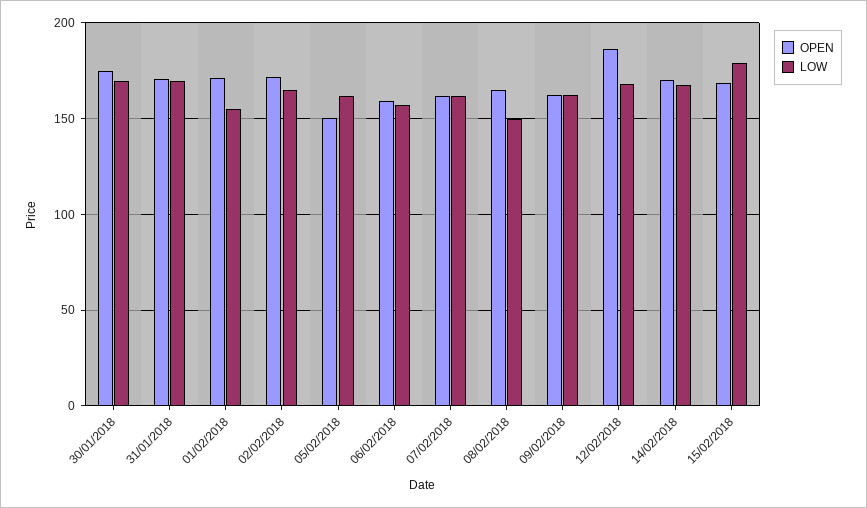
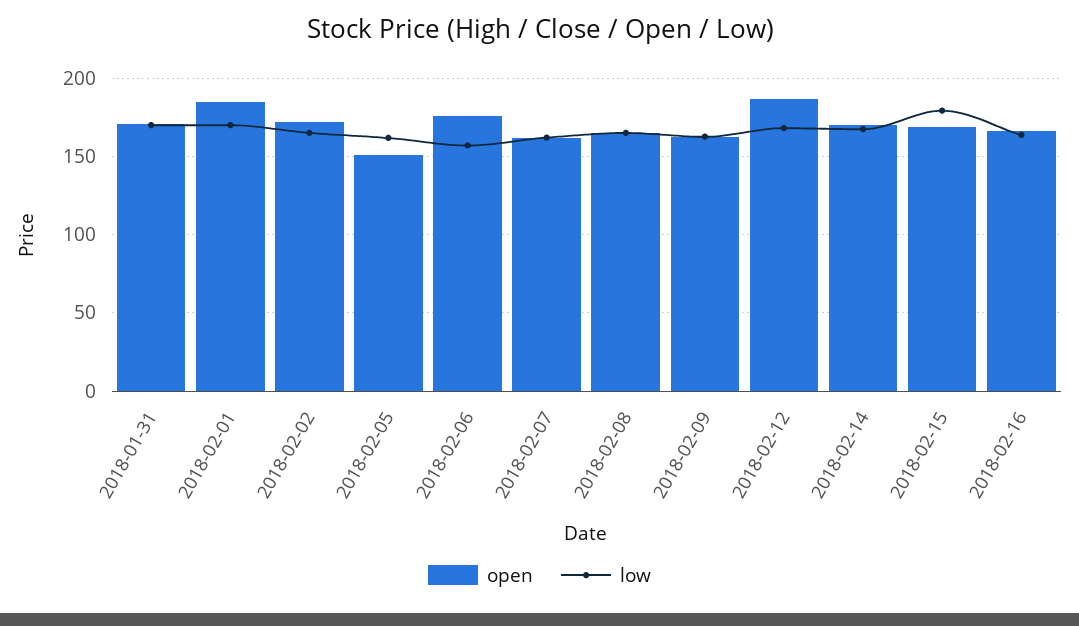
OPEN, 30/01/2018: 175 -> none
LOW, 30/01/2018: 170 -> none
OPEN, 01/02/2018: 170 -> 185
LOW, 01/02/2018: 155 -> 170
OPEN, 06/02/2018: 160 -> 175
LOW, 08/02/2018: 150 -> 165
OPEN, 2018-02-16: none -> 165
LOW, 2018-02-16: none -> 165

